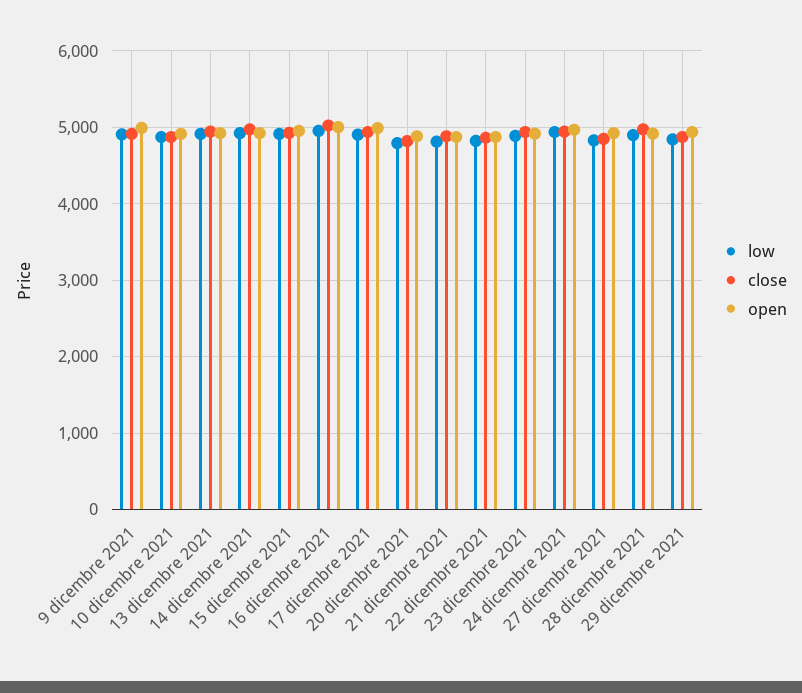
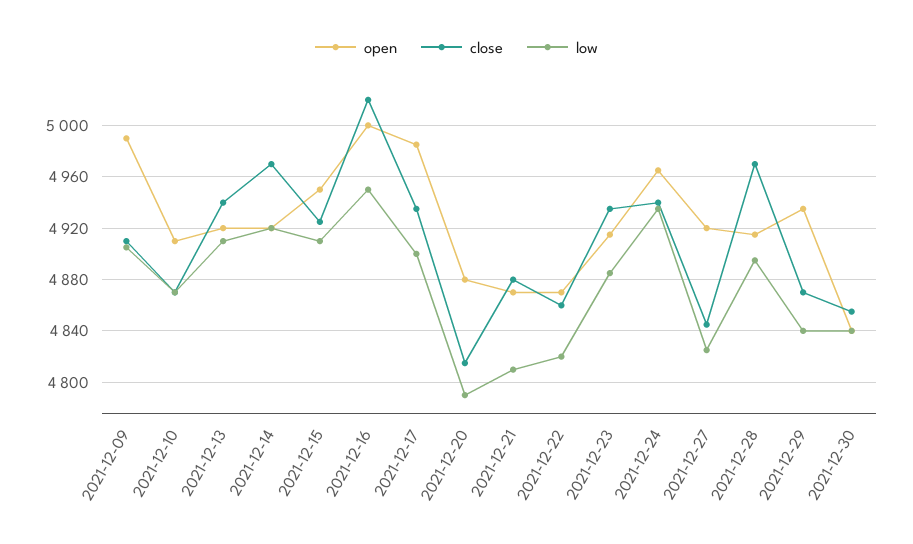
open, 2021-12-30: none -> 4840
close, 2021-12-30: none -> 4855
low, 2021-12-30: none -> 4840

